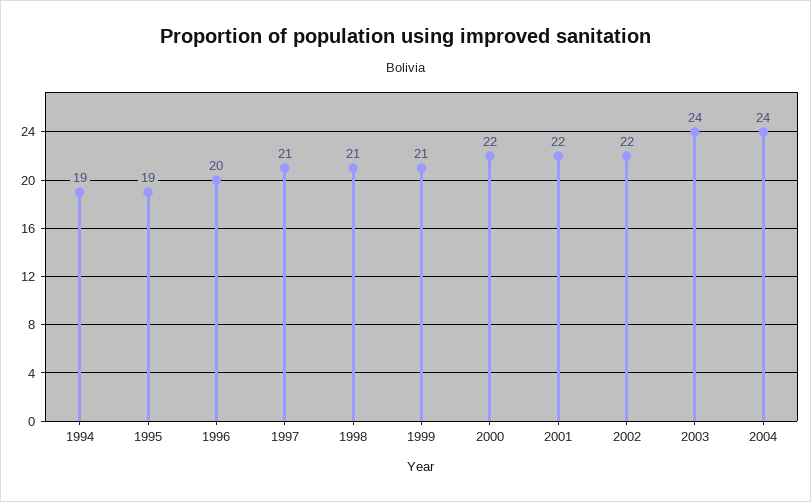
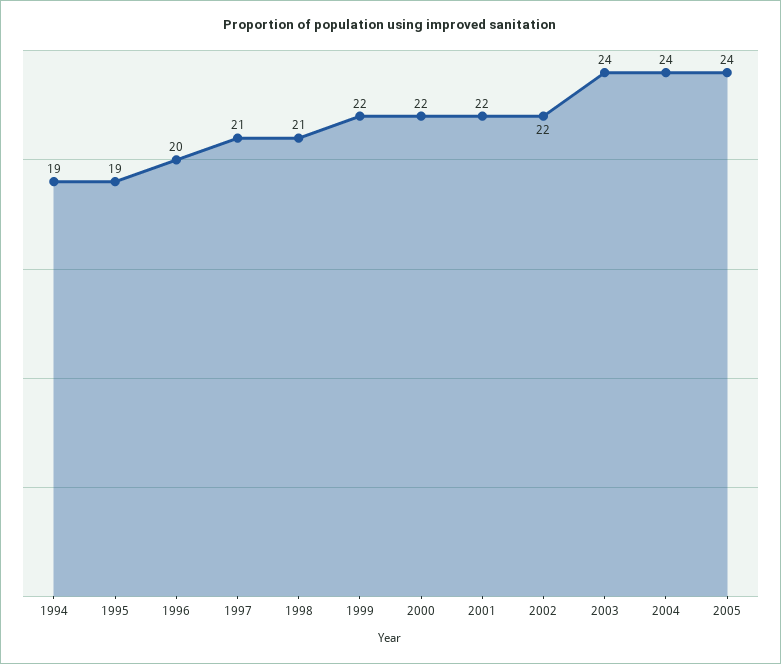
1999: 21 -> 22
2005: none -> 24

